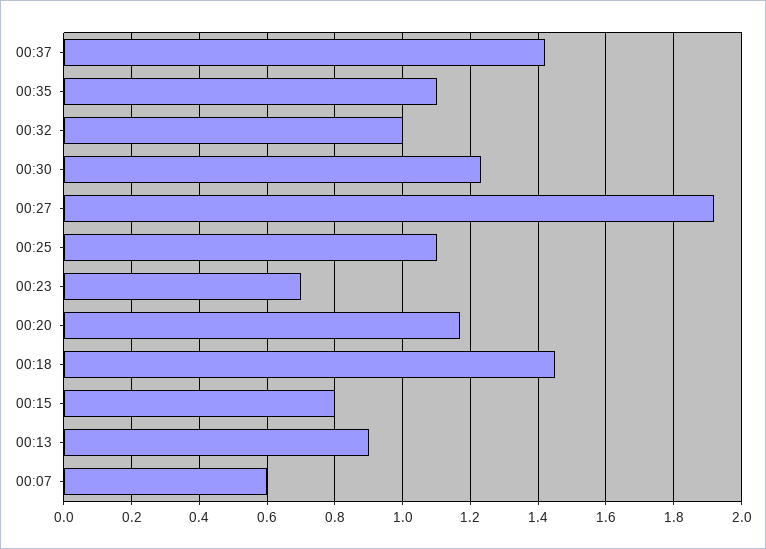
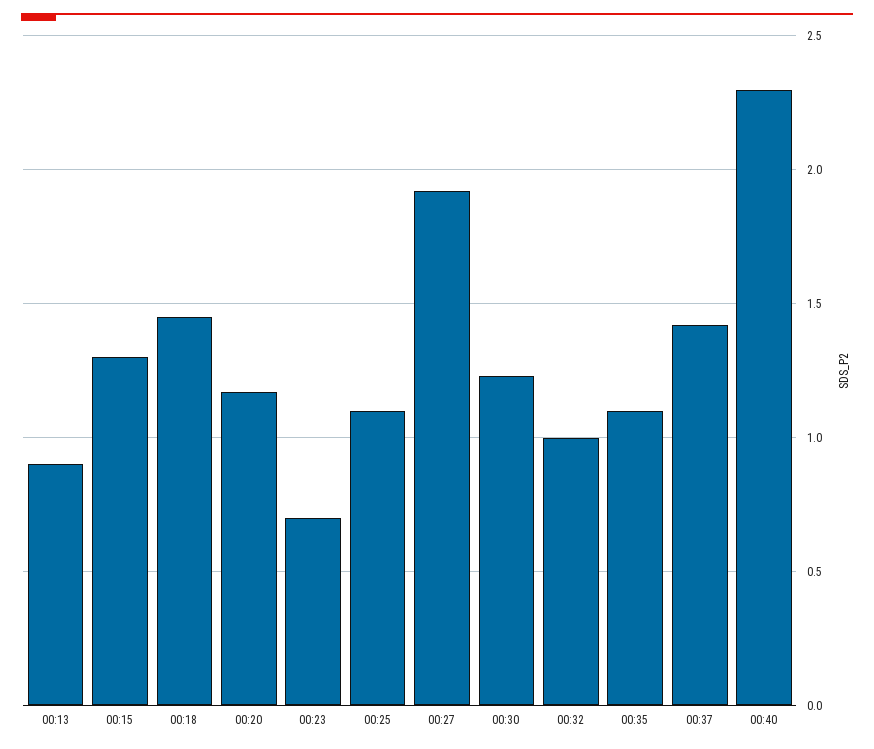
00:15: 0.8 -> 1.3
00:07: 0.6 -> none
00:40: none -> 2.3

